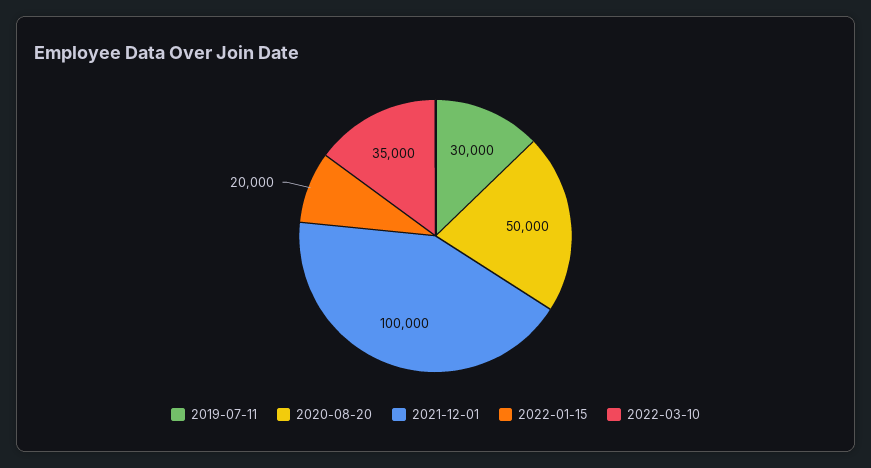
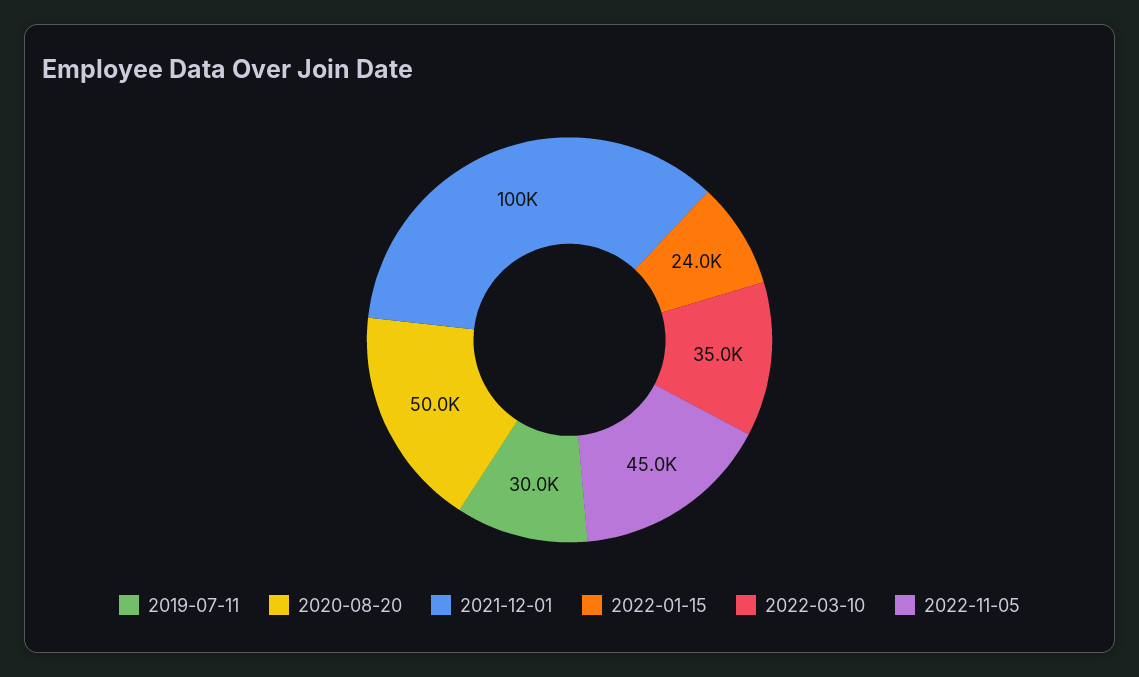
2022-01-15: 20000 -> 24000
2022-11-05: none -> 45000

